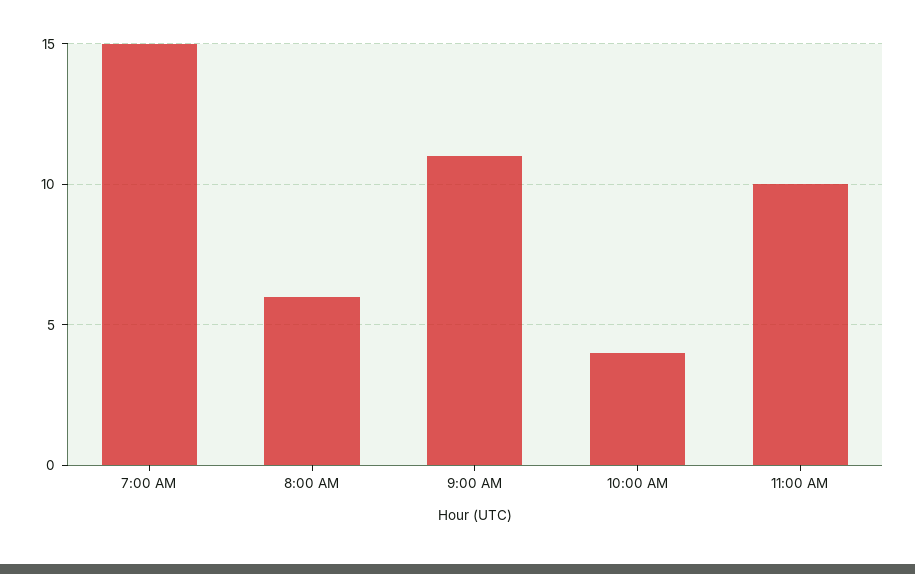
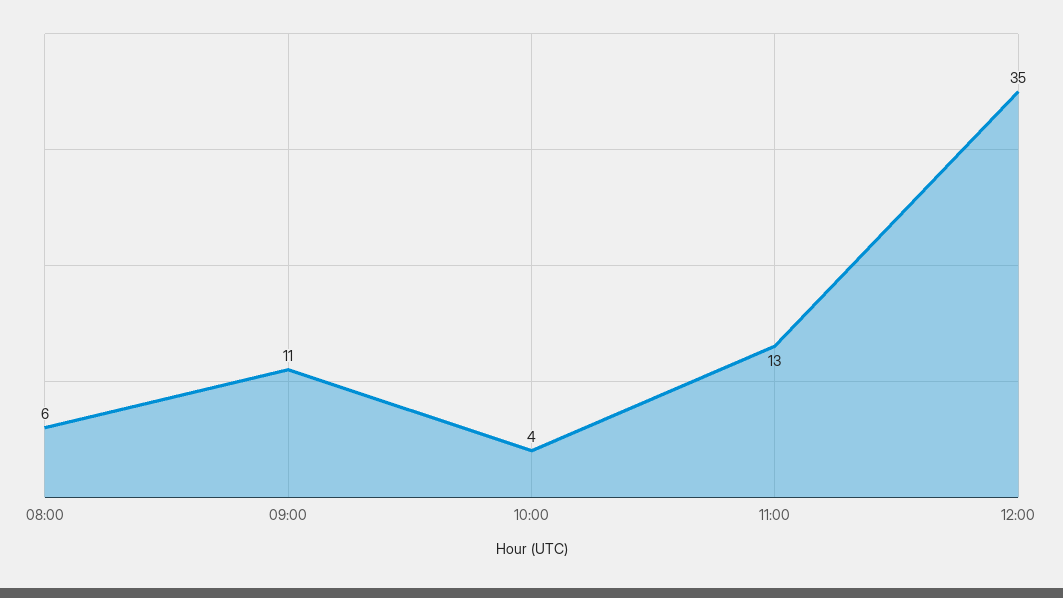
7:00 AM: 15 -> none
11:00 AM: 10 -> 13
12:00: none -> 35

